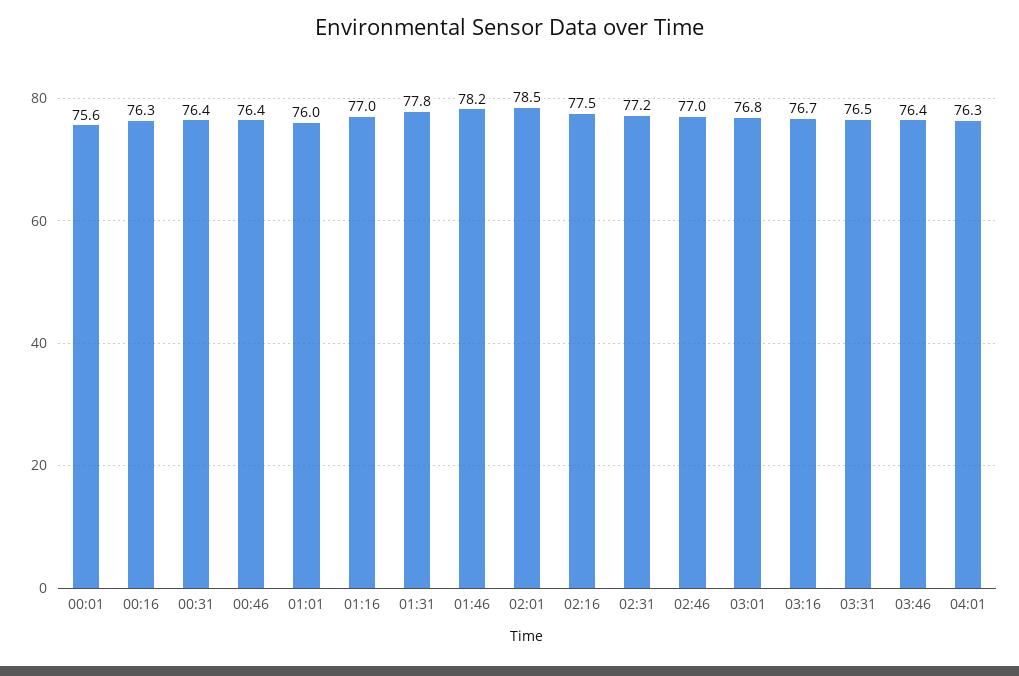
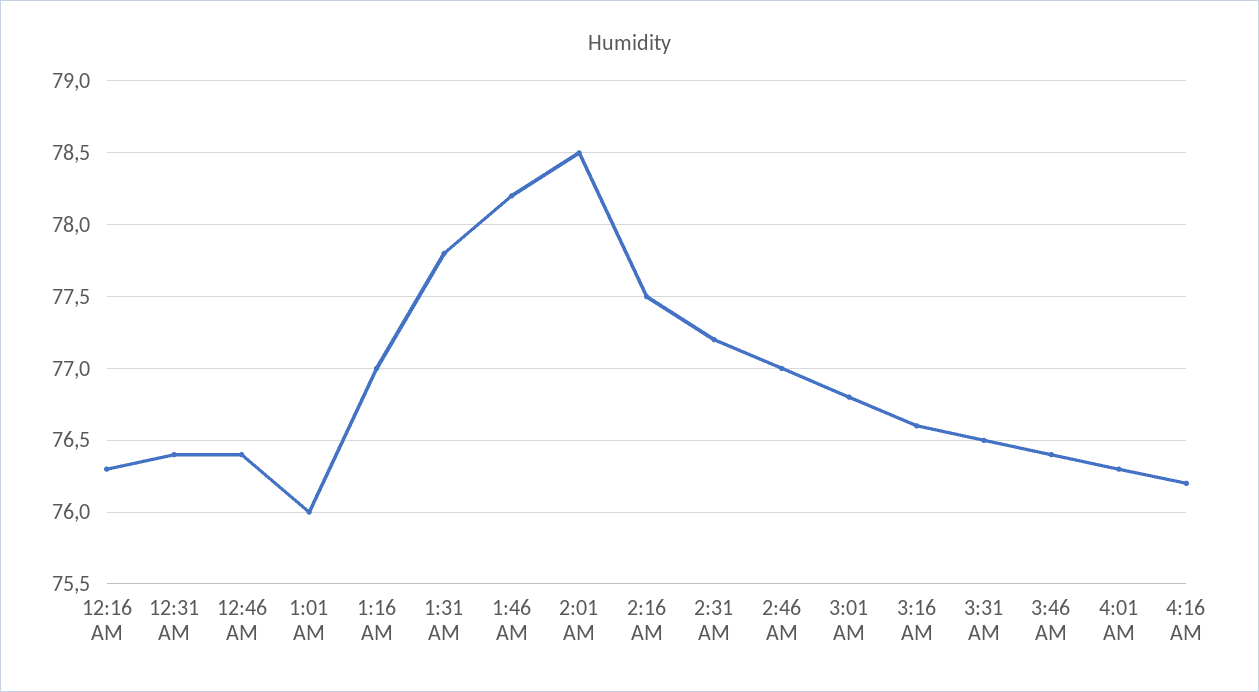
00:01: 75.6 -> none
03:16: 76.7 -> 76.6
4:16 AM: none -> 76.2

